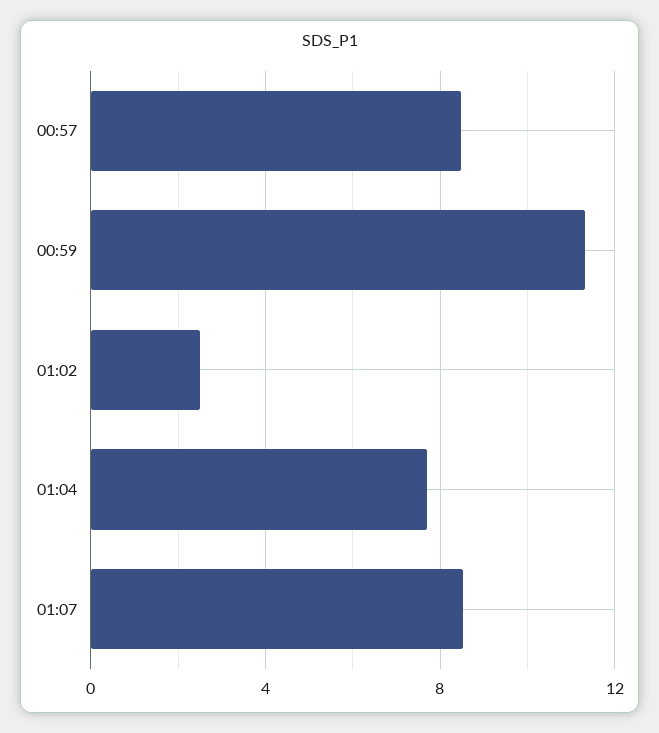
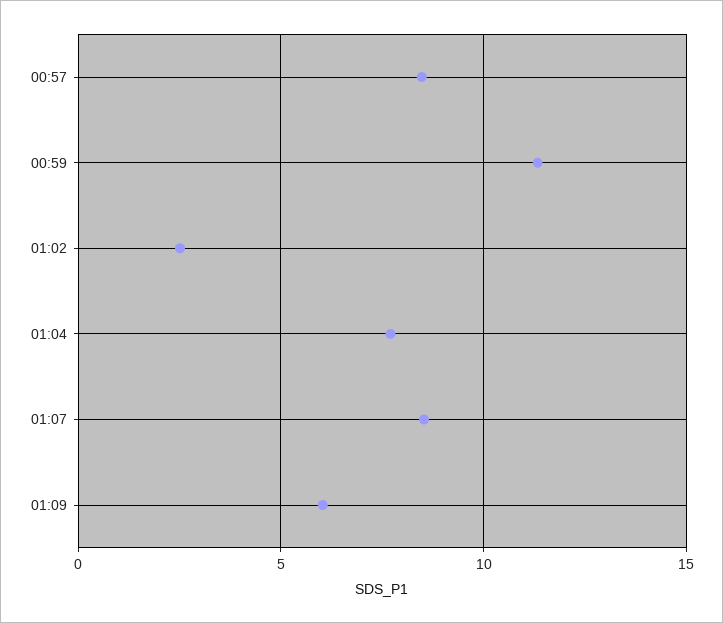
01:09: none -> 6

